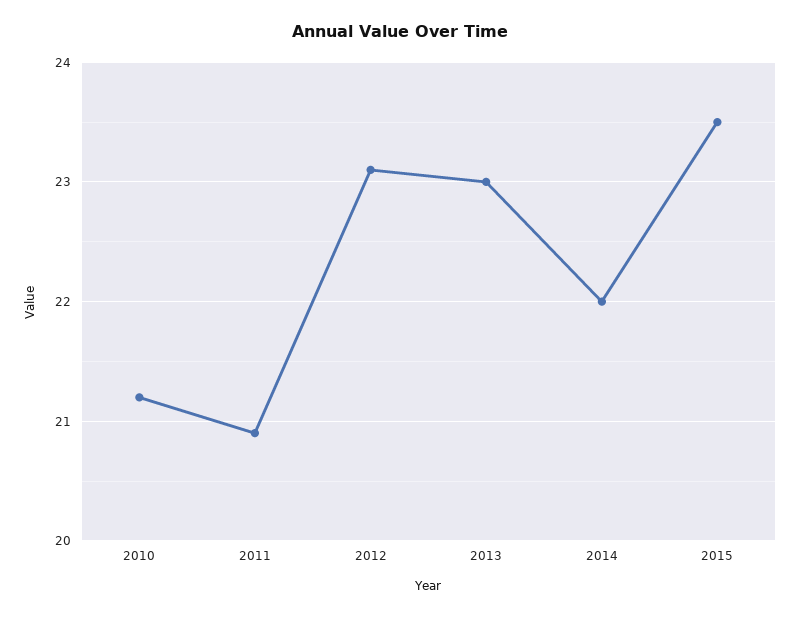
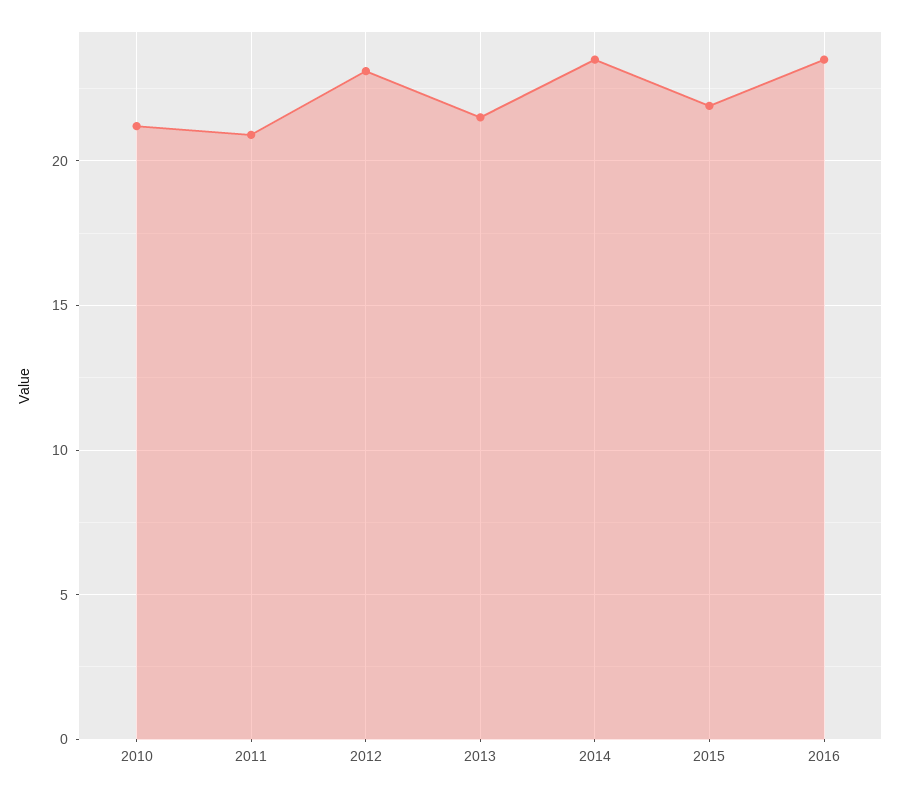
2013: 23 -> 21.5
2014: 22 -> 23.5
2015: 23.5 -> 22
2016: none -> 23.5

